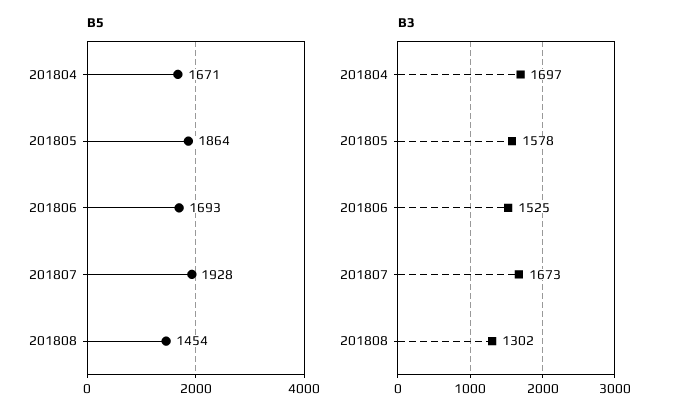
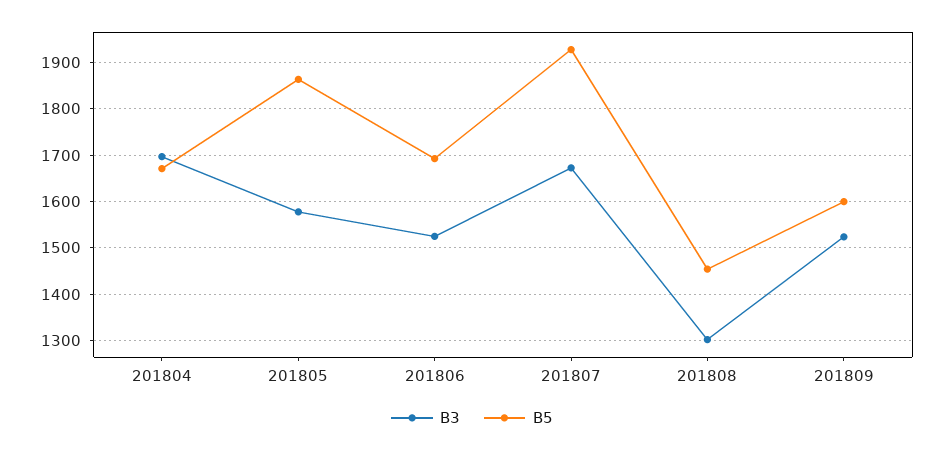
B3, 201809: none -> 1520
B5, 201809: none -> 1600

